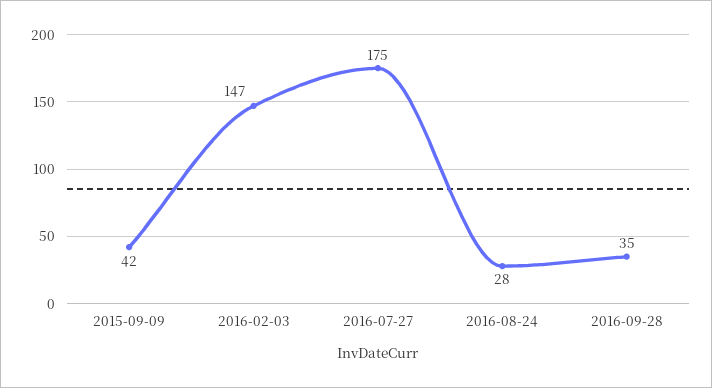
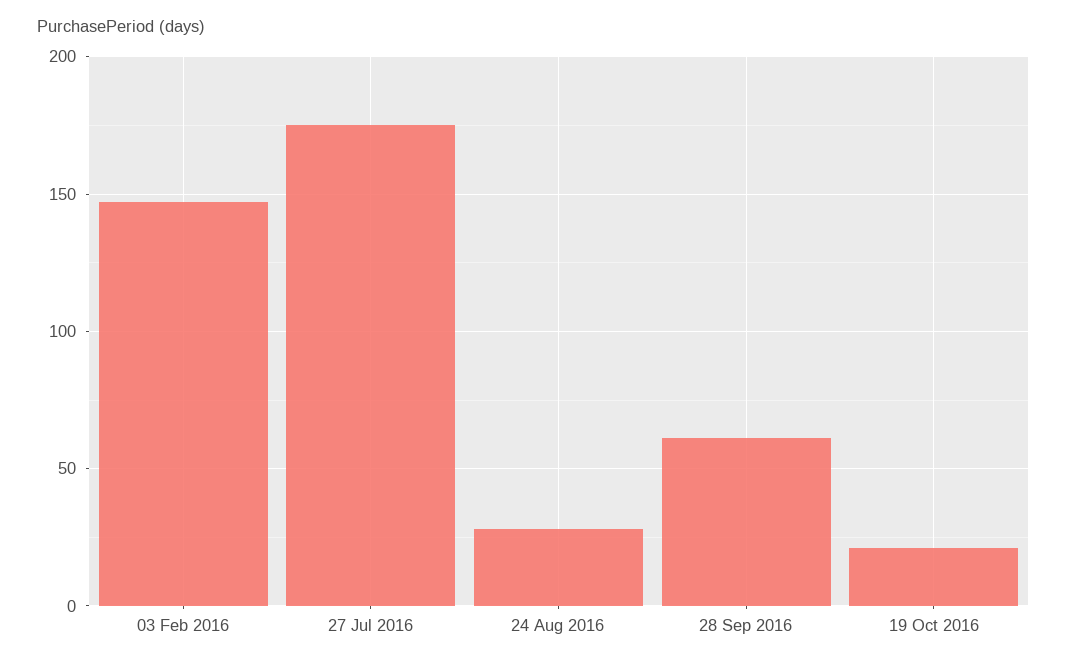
2015-09-09: 42 -> none
2016-09-28: 35 -> 60
19 Oct 2016: none -> 20

